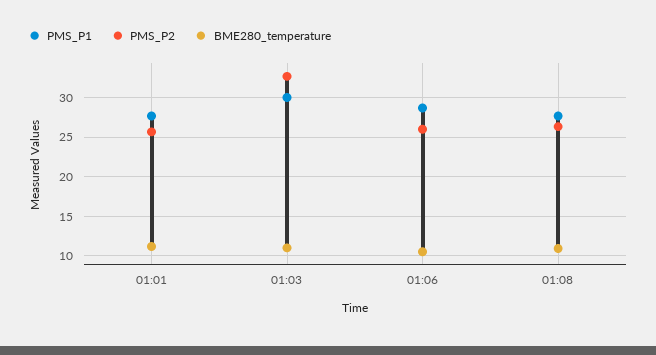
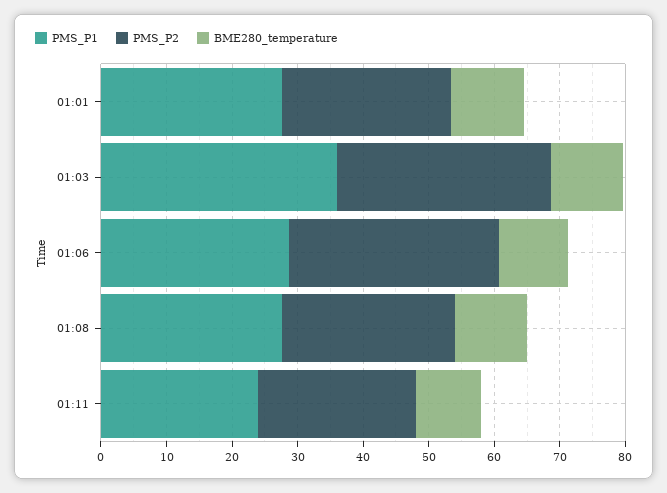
PMS_P1, 01:03: 30 -> 36
PMS_P2, 01:06: 26 -> 32
PMS_P1, 01:11: none -> 24
PMS_P2, 01:11: none -> 24
BME280_temperature, 01:11: none -> 10

